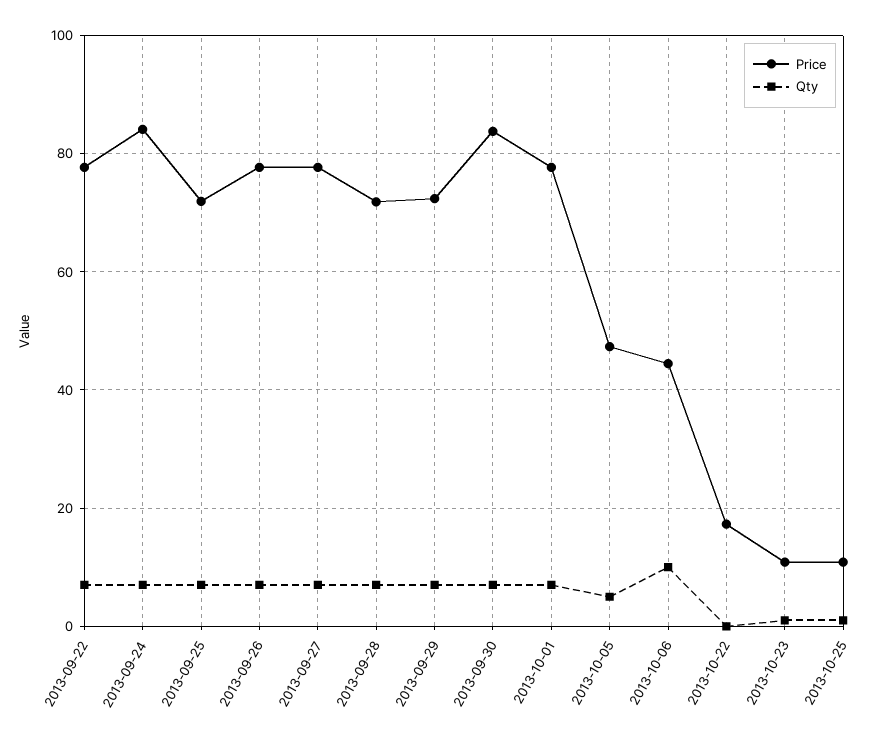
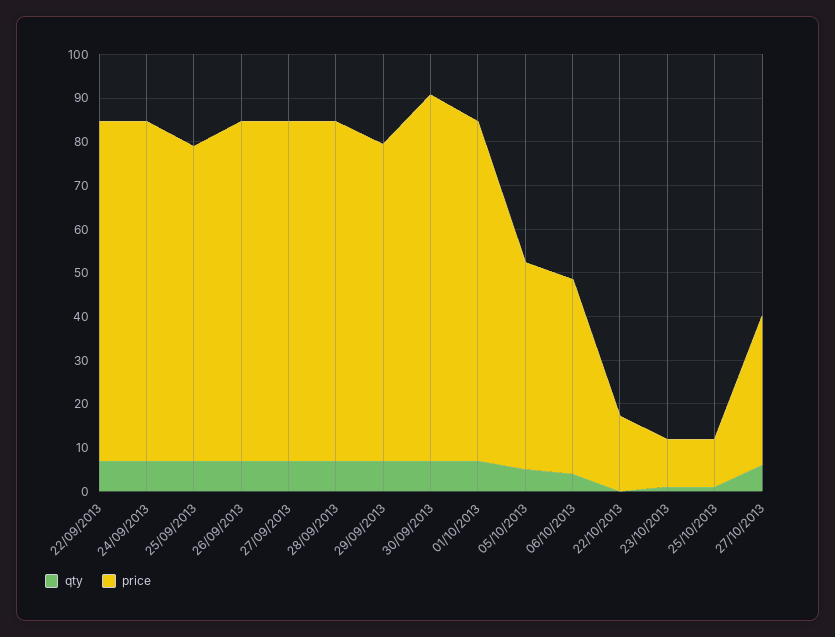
Price, 2013-09-24: 84 -> 78
Price, 2013-09-28: 72 -> 78
Qty, 2013-10-06: 10 -> 4
Qty, 27/10/2013: none -> 6
Price, 27/10/2013: none -> 34

